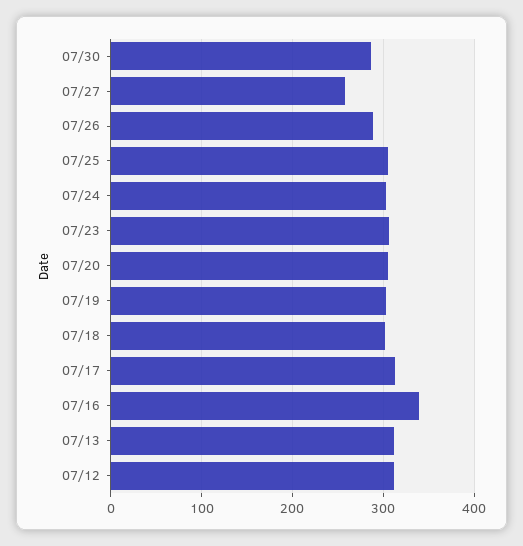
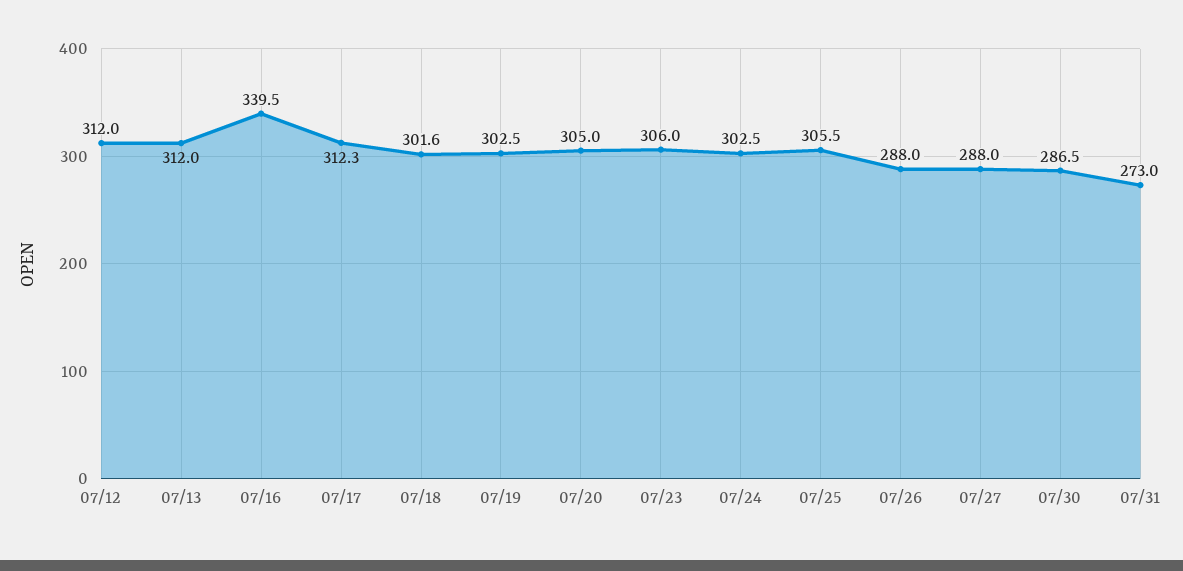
07/27: 260 -> 288
07/31: none -> 273

